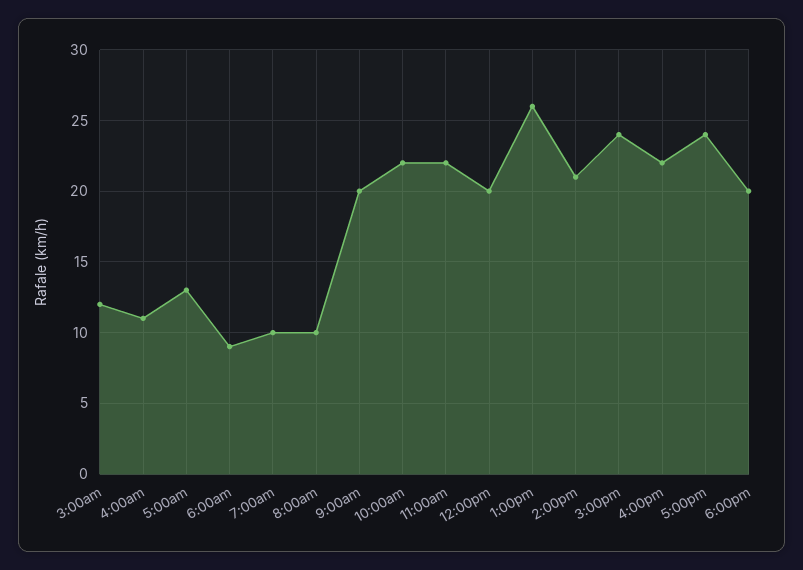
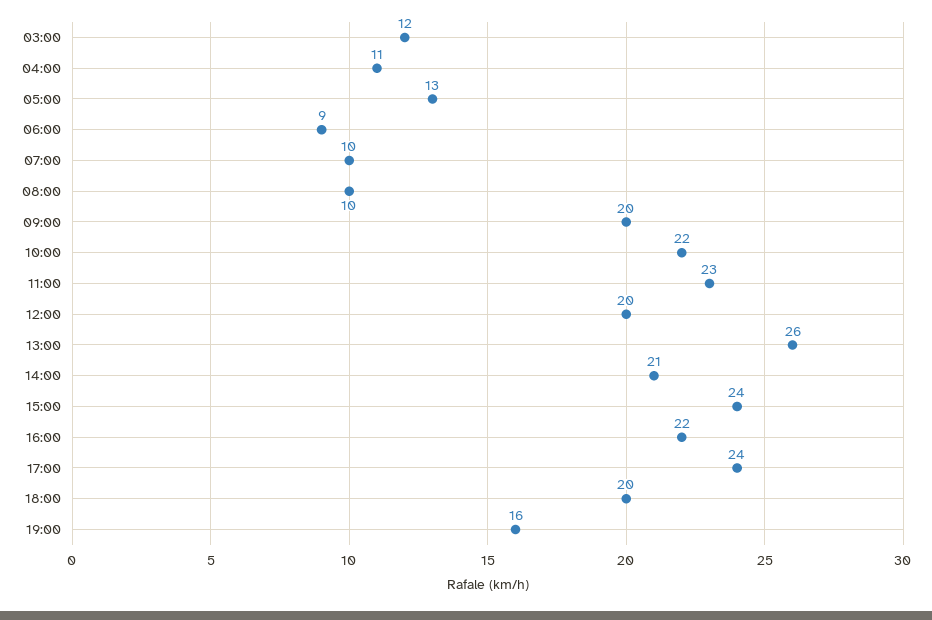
11:00am: 22 -> 23
19:00: none -> 16

